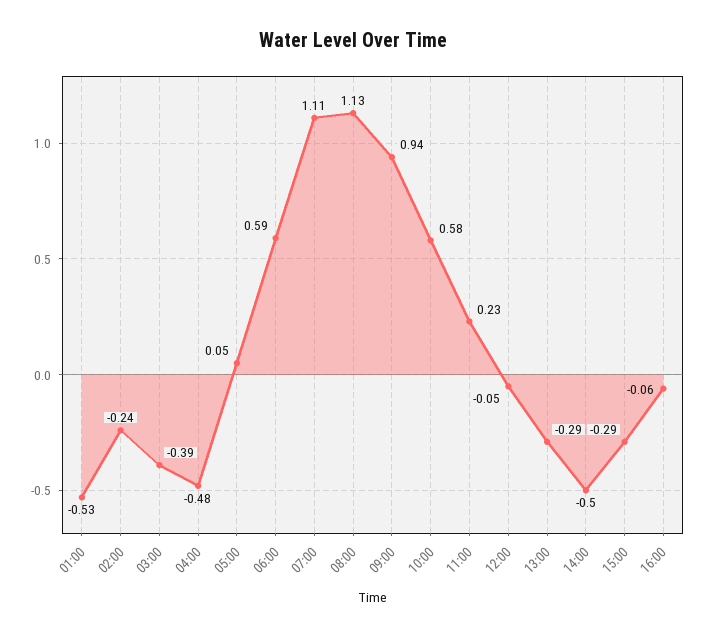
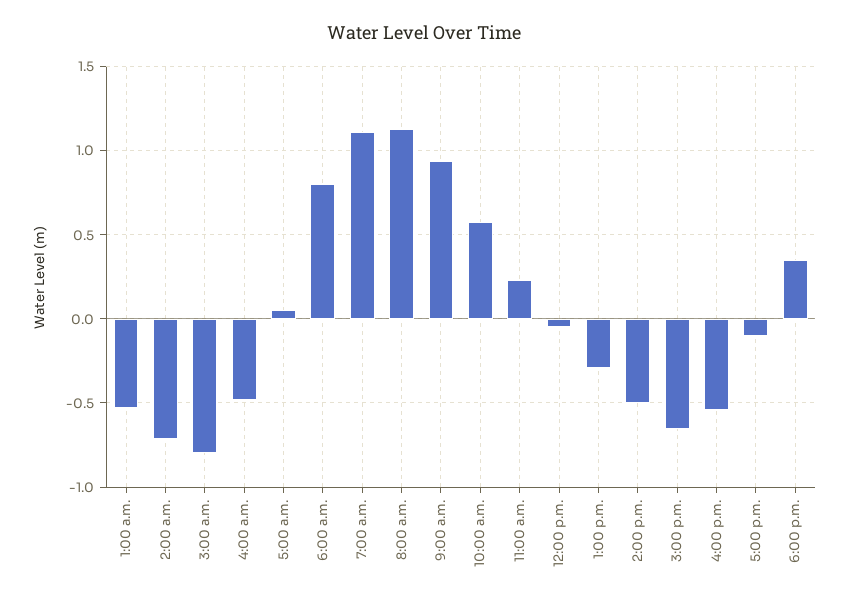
02:00: -0.24 -> -0.7
03:00: -0.39 -> -0.8
06:00: 0.59 -> 0.8
15:00: -0.29 -> -0.65
16:00: -0.06 -> -0.55
5:00 p.m.: none -> -0.1
6:00 p.m.: none -> 0.35

